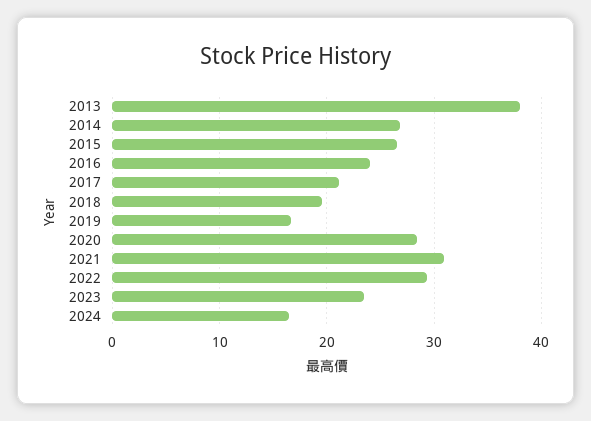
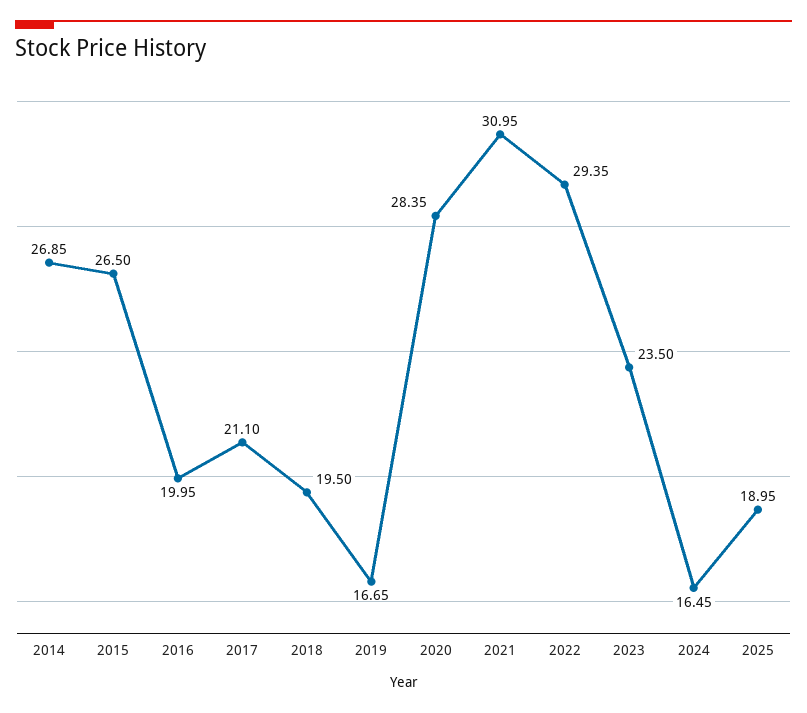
2013: 38 -> none
2016: 24 -> 19.95
2025: none -> 18.95

